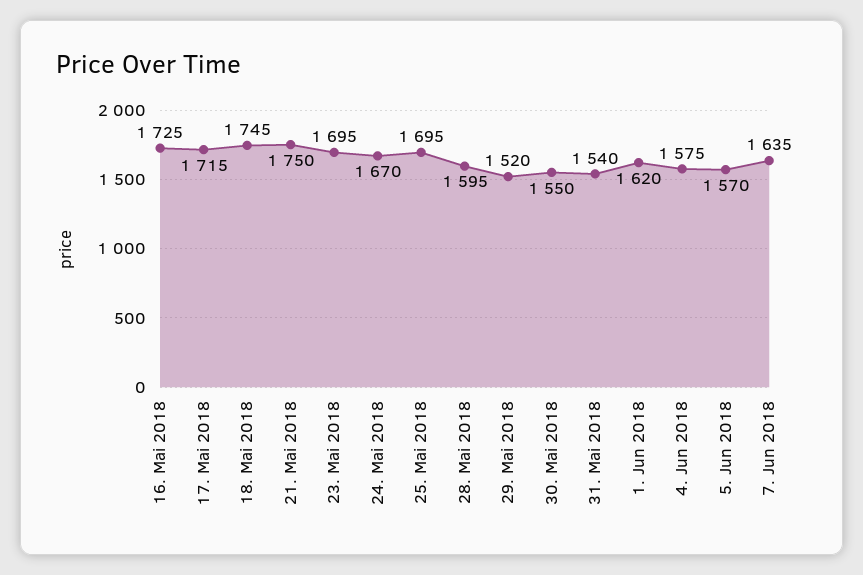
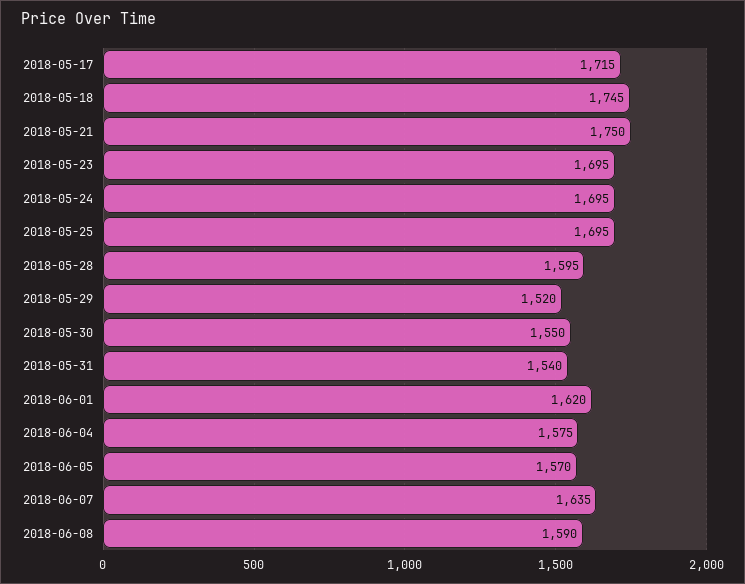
16. Mai 2018: 1725 -> none
24. Mai 2018: 1670 -> 1695
2018-06-08: none -> 1590

